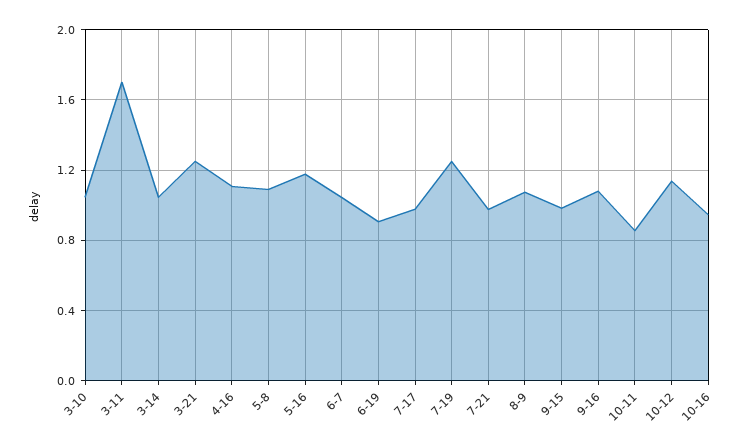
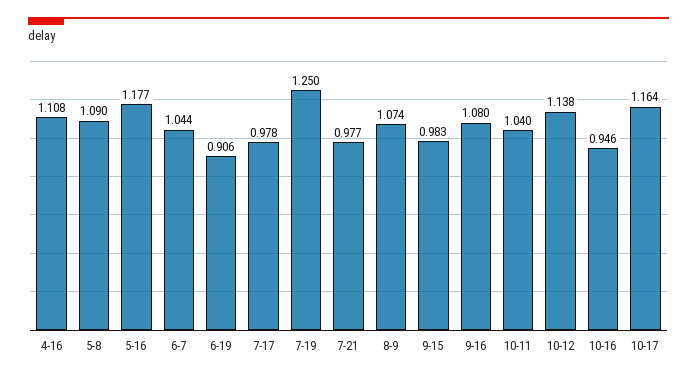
3-10: 1.05 -> none
3-11: 1.7 -> none
3-14: 1.05 -> none
3-21: 1.25 -> none
10-11: 0.85 -> 1.04
10-17: none -> 1.164

